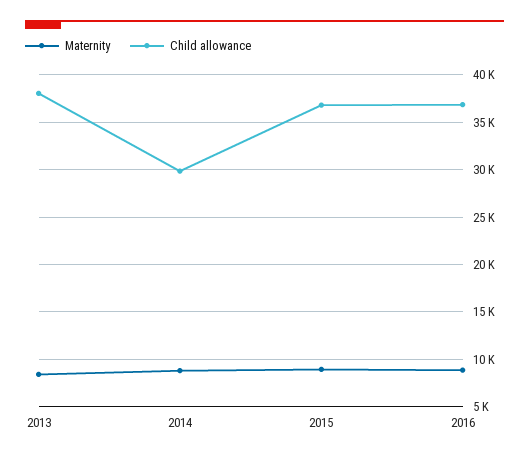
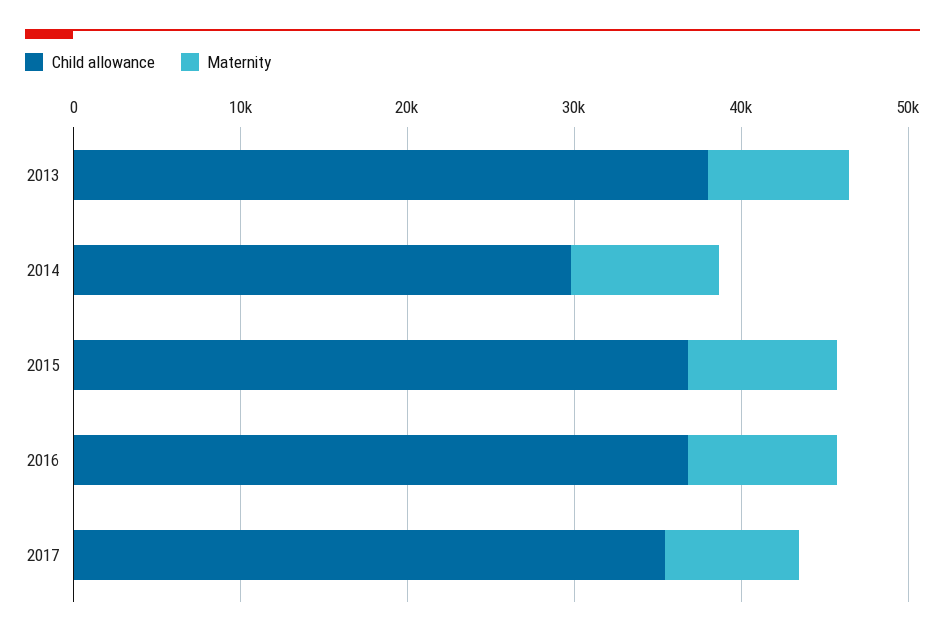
Child allowance, 2017: none -> 36000
Maternity, 2017: none -> 8000

